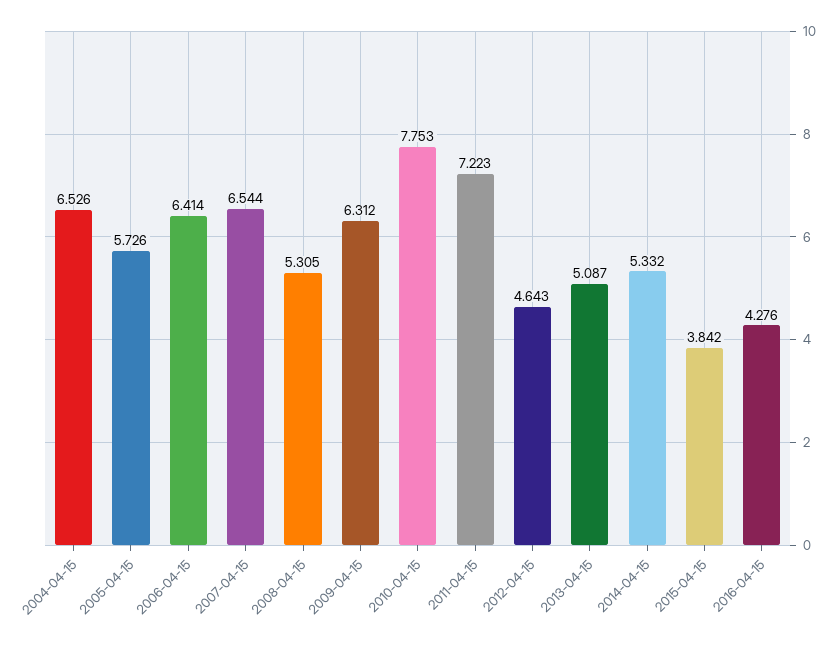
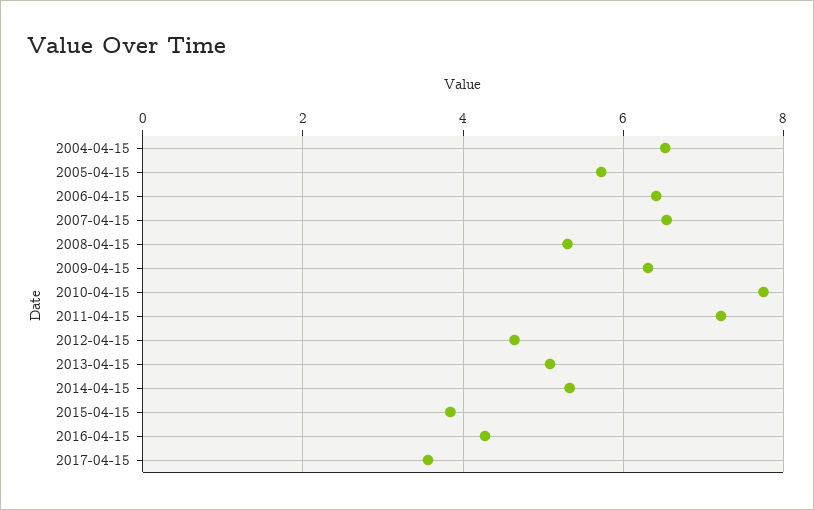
2017-04-15: none -> 3.6

